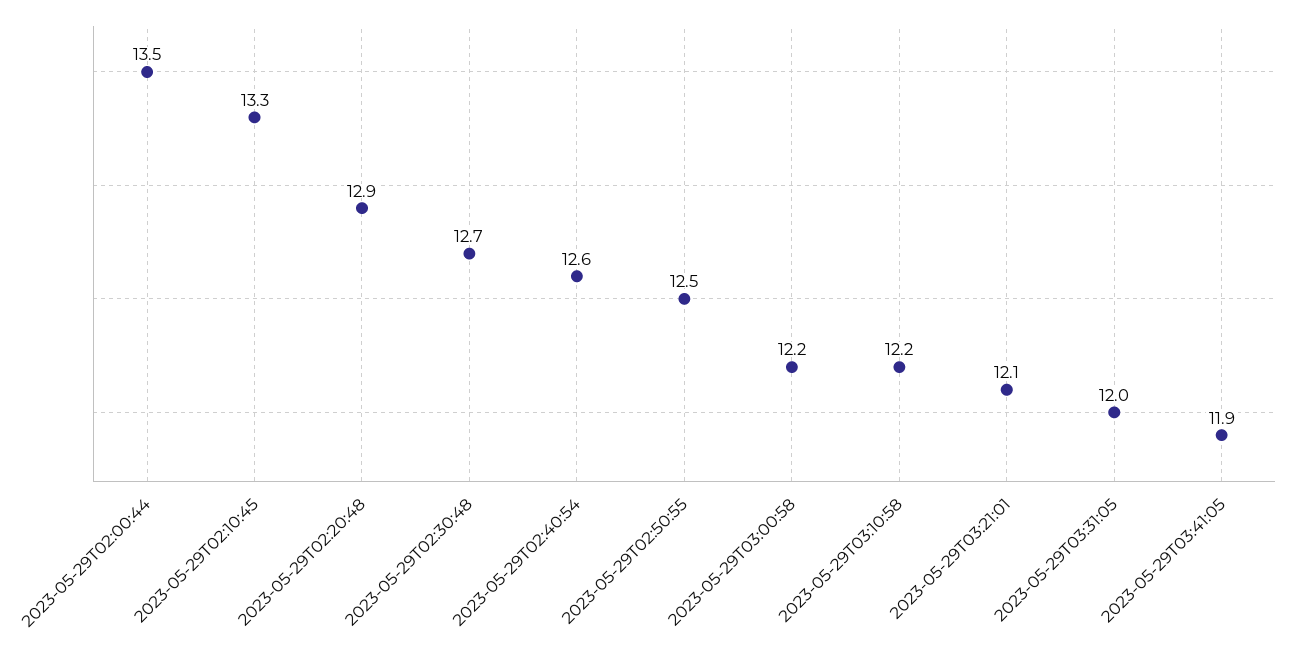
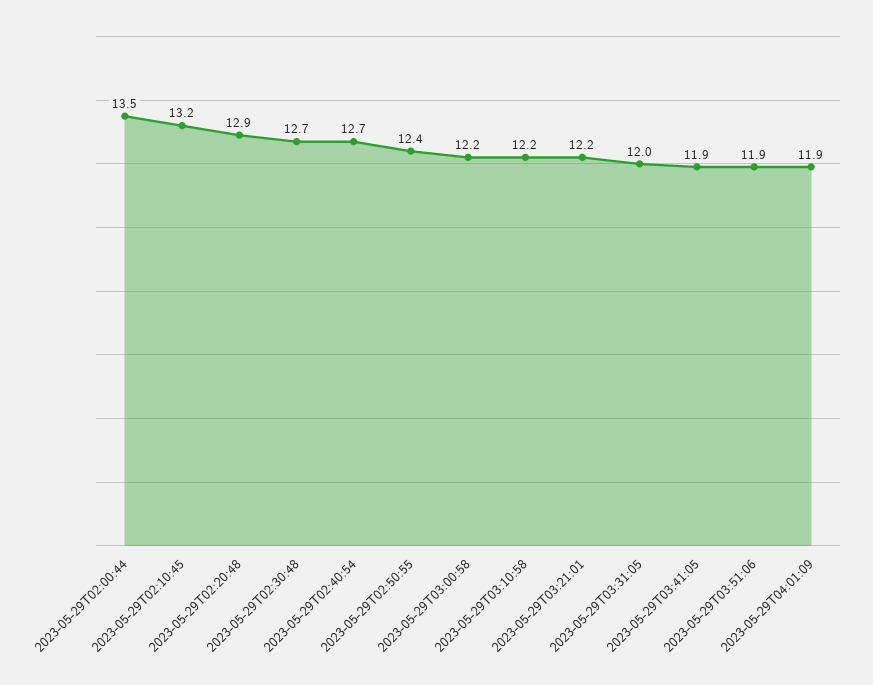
2023-05-29T02:10:45: 13.3 -> 13.2
2023-05-29T02:40:54: 12.6 -> 12.7
2023-05-29T02:50:55: 12.5 -> 12.4
2023-05-29T03:21:01: 12.1 -> 12.2
2023-05-29T03:51:06: none -> 11.9
2023-05-29T04:01:09: none -> 11.9

